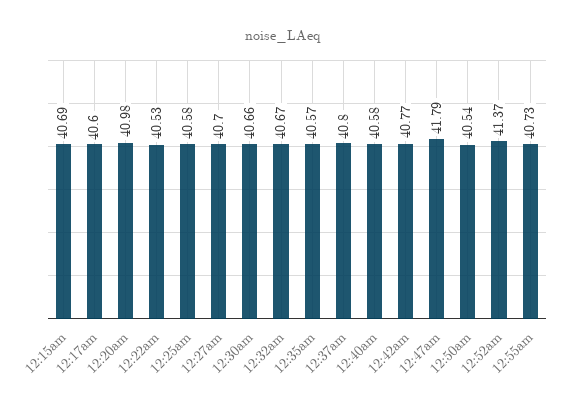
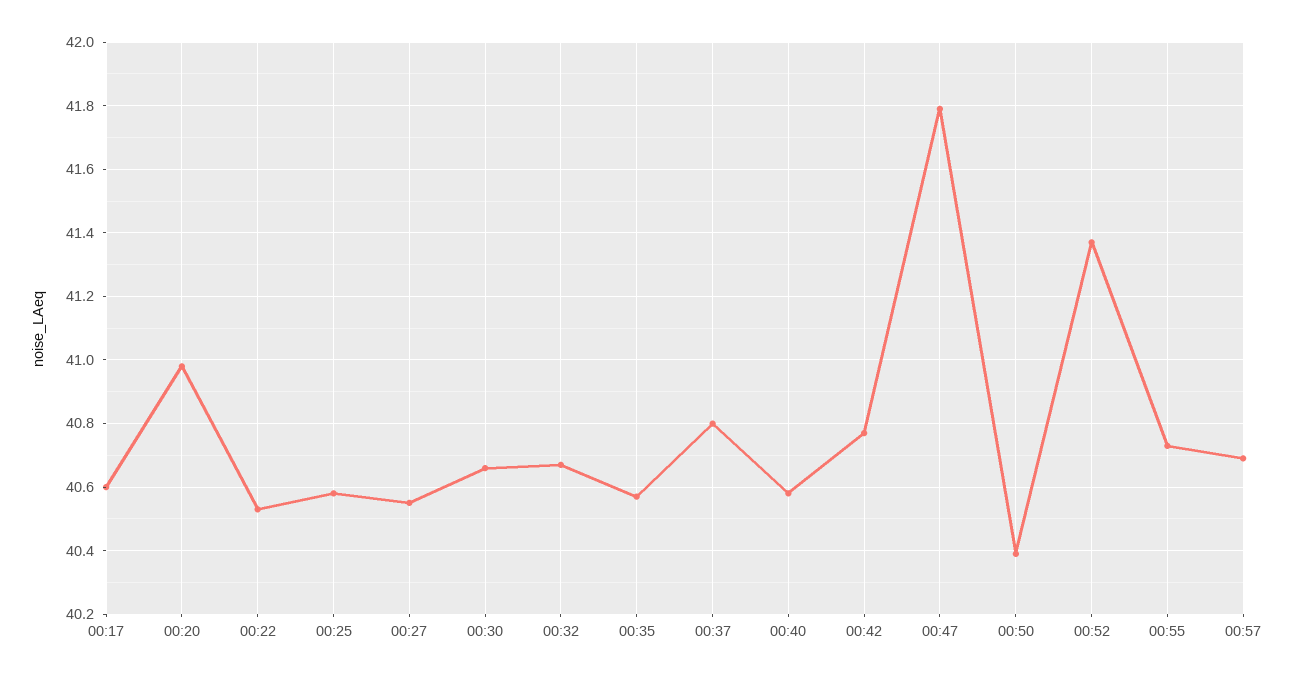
12:15am: 40.69 -> none
12:27am: 40.7 -> 40.55
12:50am: 40.54 -> 40.4
00:57: none -> 40.7

